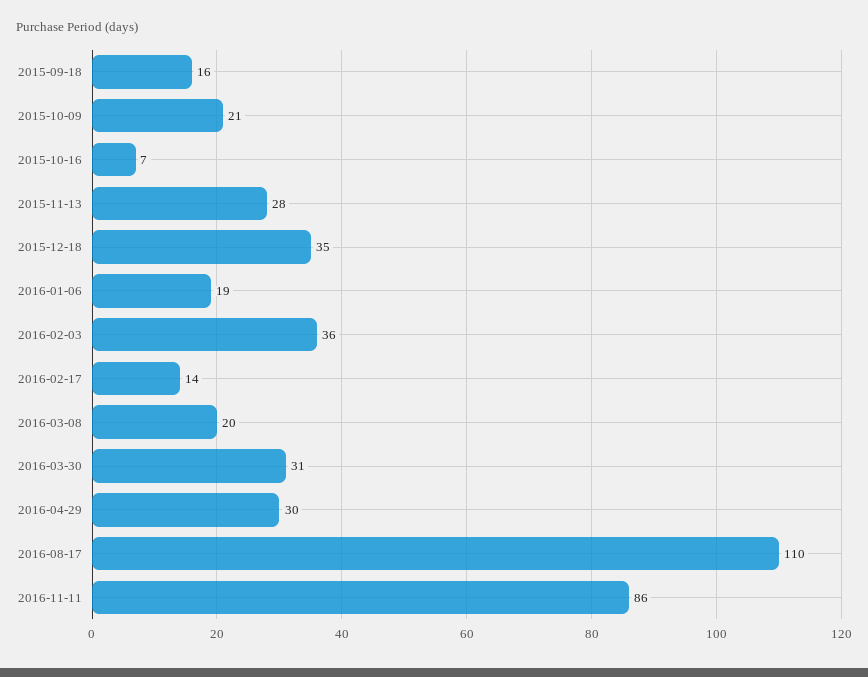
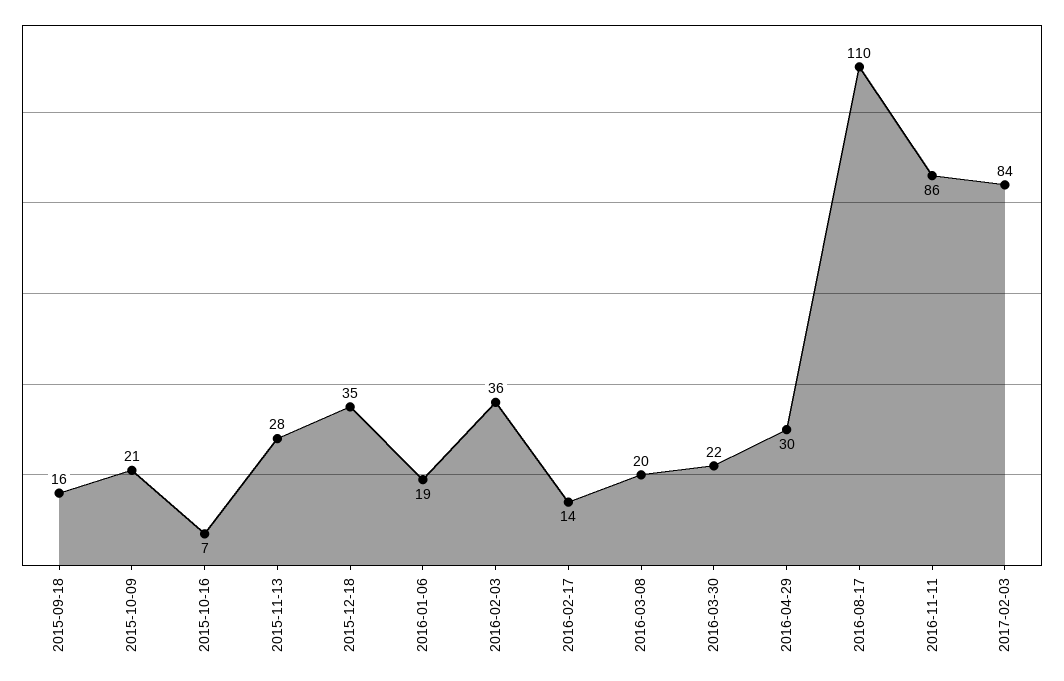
2016-03-30: 31 -> 22
2017-02-03: none -> 84

